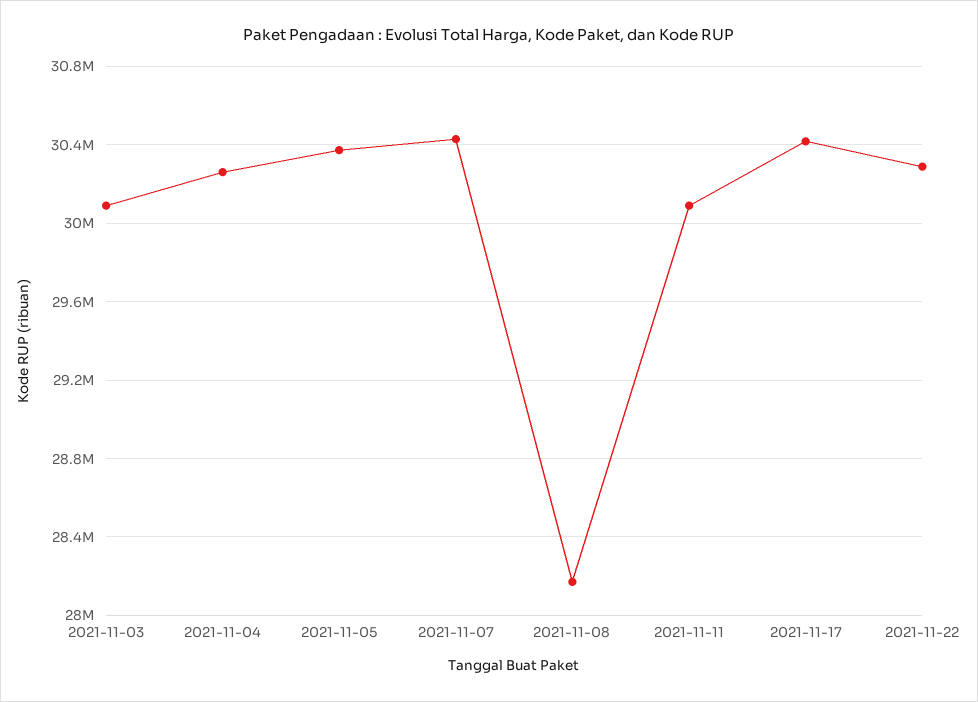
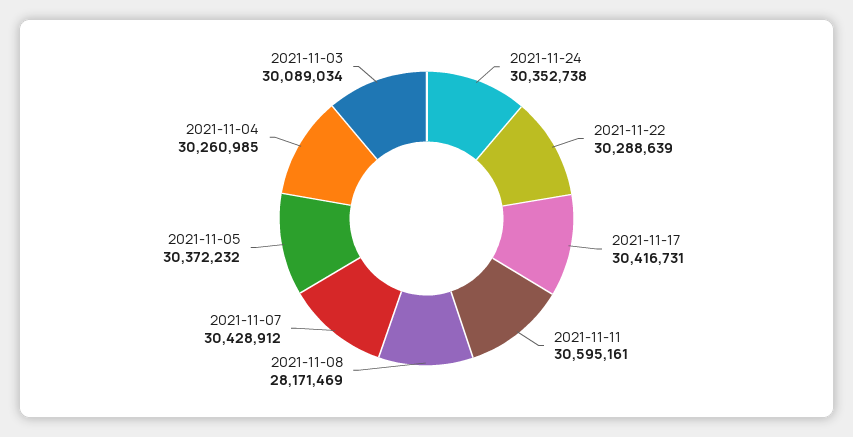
2021-11-11: 30100000 -> 30595161
2021-11-24: none -> 30352738

